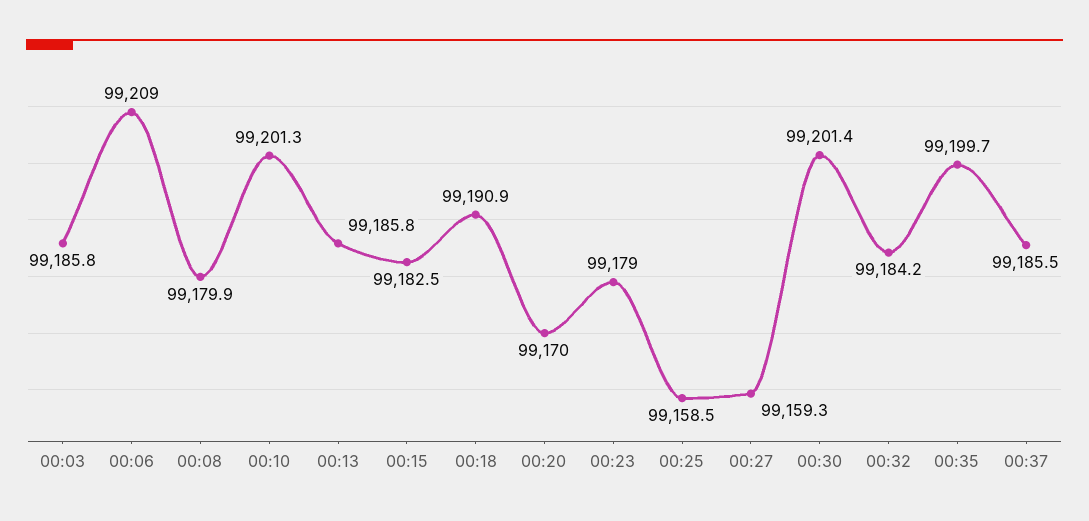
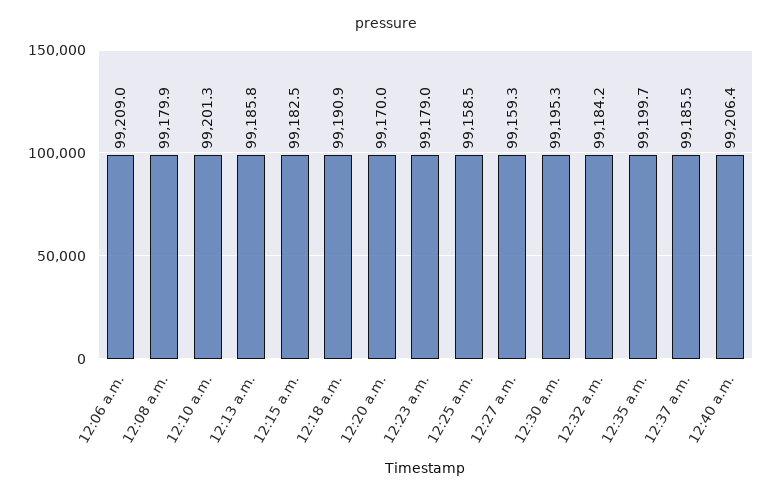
00:03: 99185.8 -> none
00:30: 99201.4 -> 99195.3
12:40 a.m.: none -> 99206.4

